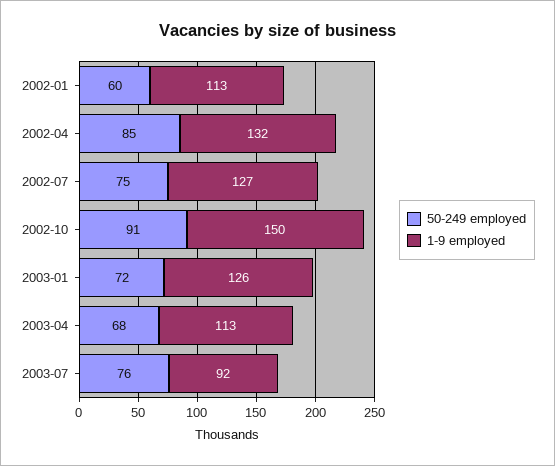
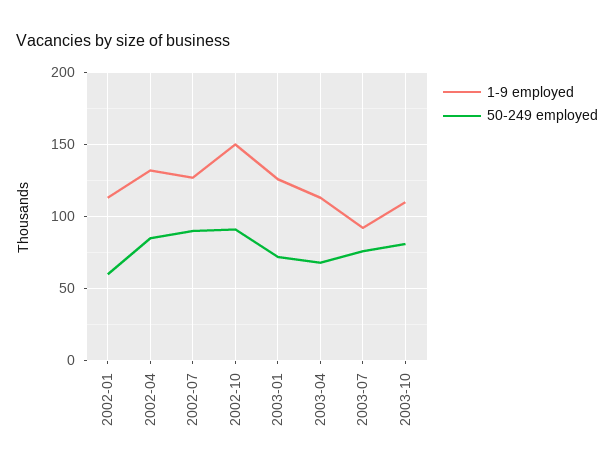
50-249 employed, 2002-07: 75 -> 90
1-9 employed, 2003-10: none -> 110
50-249 employed, 2003-10: none -> 80

